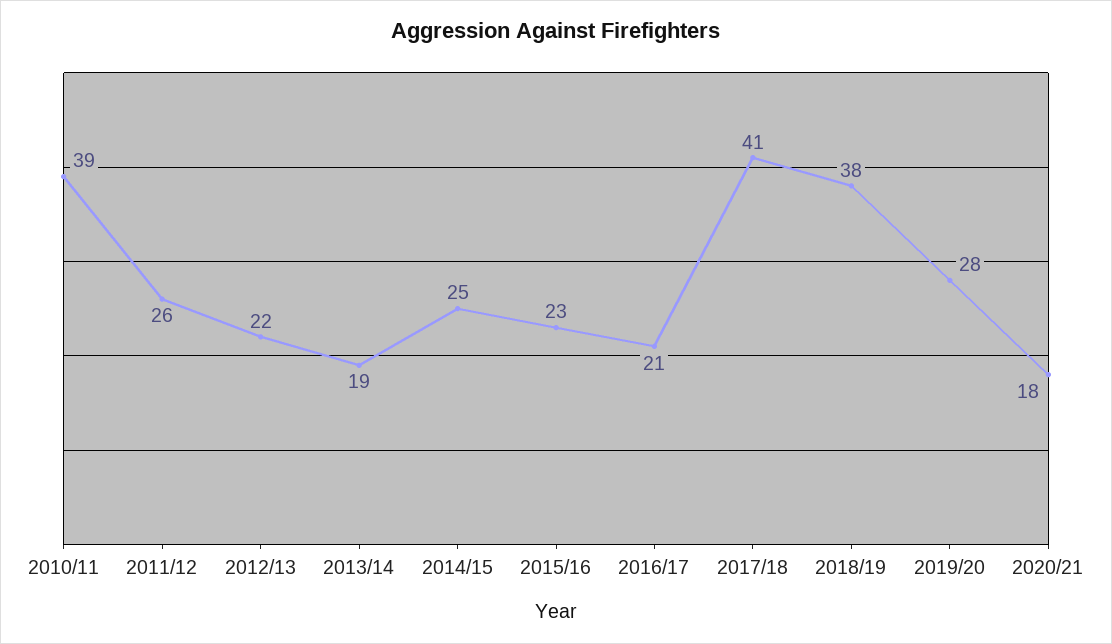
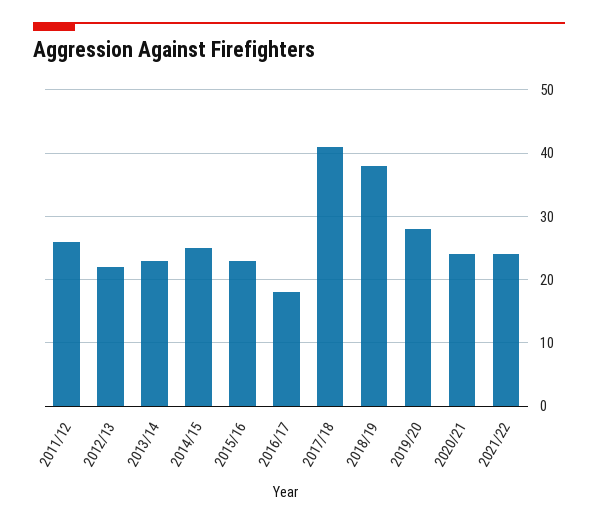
2010/11: 39 -> none
2013/14: 19 -> 23
2016/17: 21 -> 18
2020/21: 18 -> 24
2021/22: none -> 24

